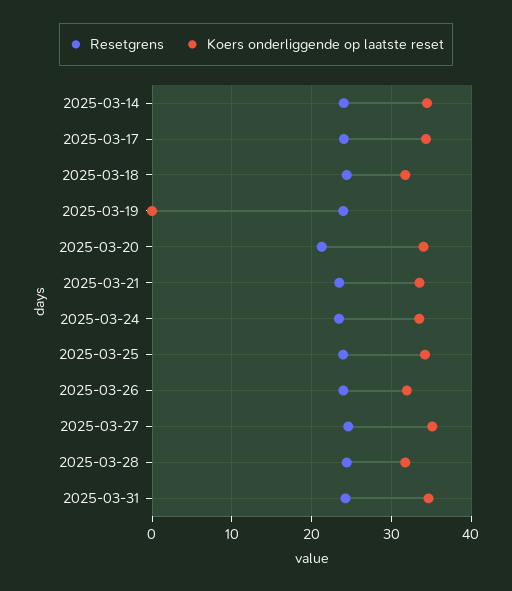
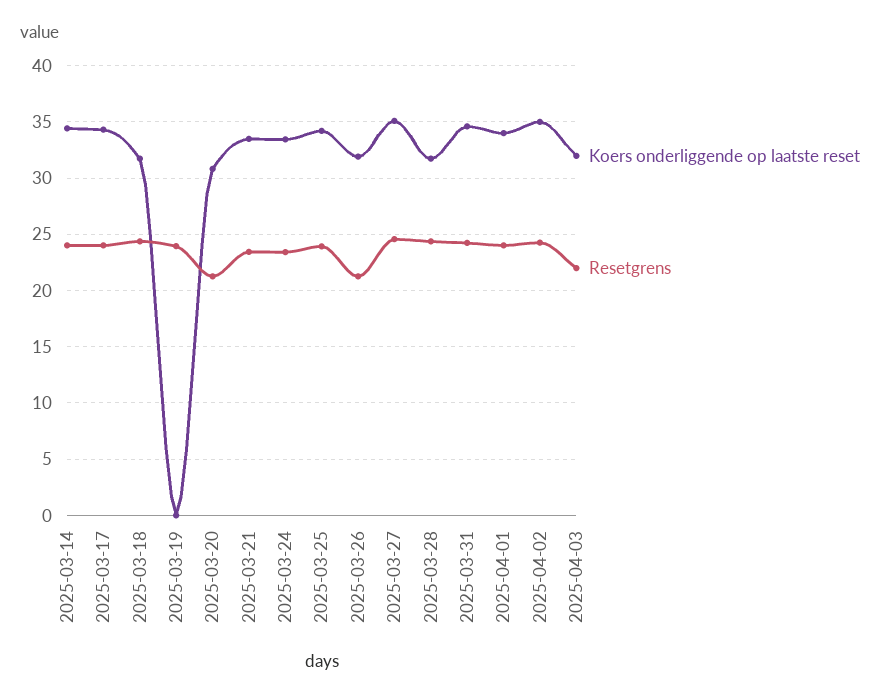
Koers onderliggende op laatste reset, 2025-03-20: 34 -> 31
Resetgrens, 2025-03-26: 24 -> 21
Koers onderliggende op laatste reset, 2025-04-01: none -> 34
Resetgrens, 2025-04-01: none -> 24
Koers onderliggende op laatste reset, 2025-04-02: none -> 35
Resetgrens, 2025-04-02: none -> 24
Koers onderliggende op laatste reset, 2025-04-03: none -> 32
Resetgrens, 2025-04-03: none -> 22

